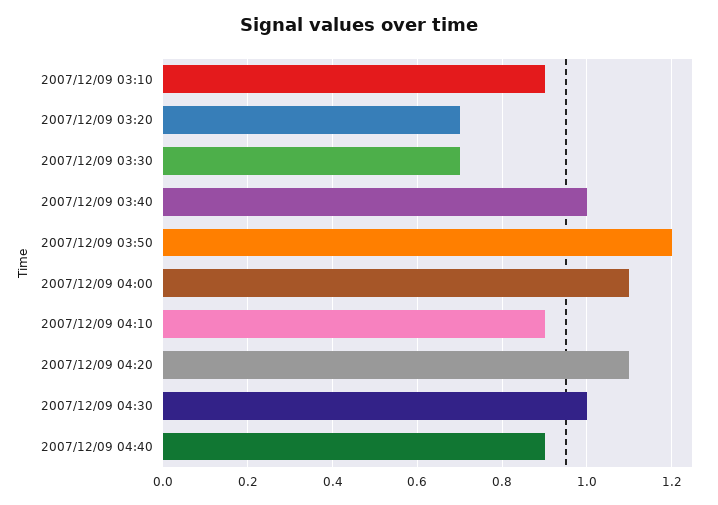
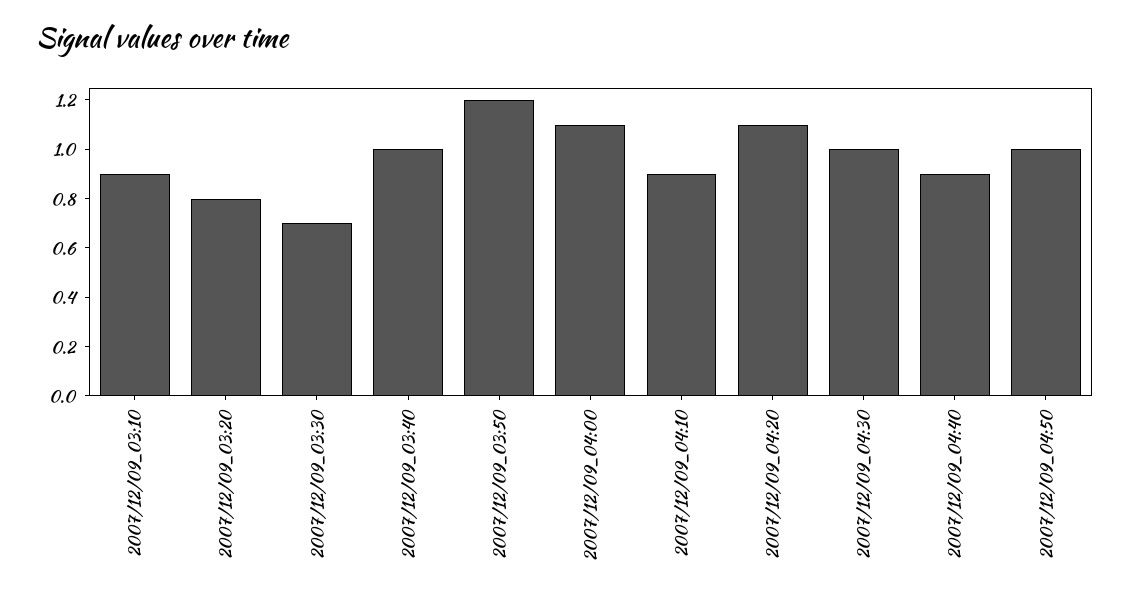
2007/12/09 03:20: 0.7 -> 0.8
2007/12/09_04:50: none -> 1

